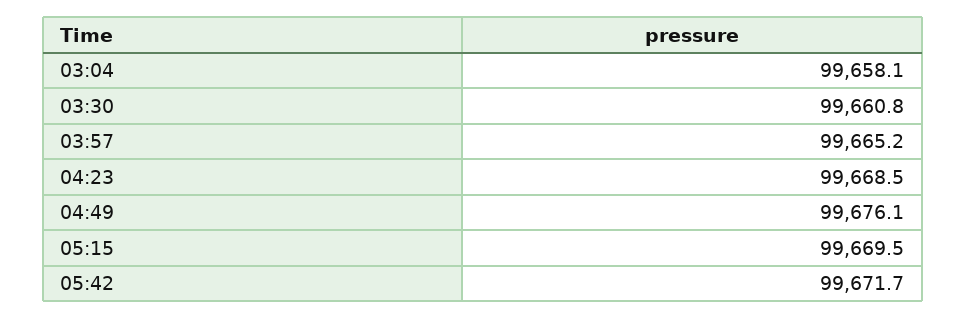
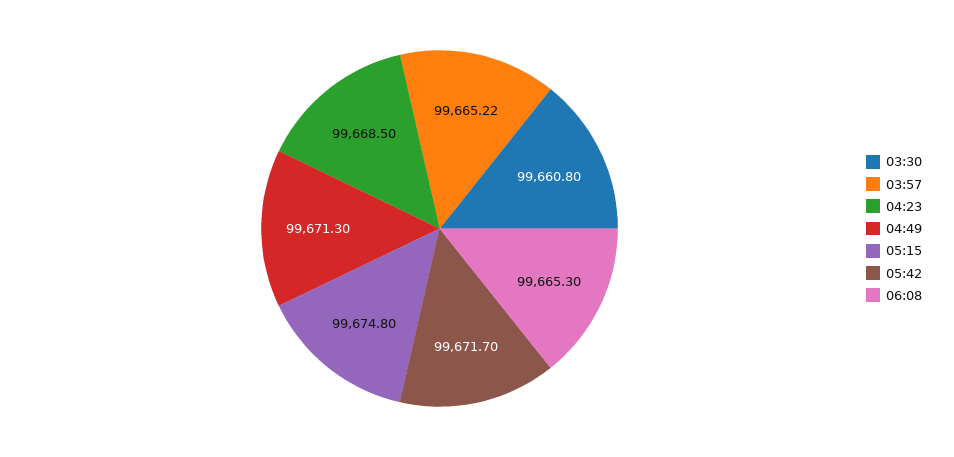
03:04: 99658.1 -> none
04:49: 99676.1 -> 99671.3
05:15: 99669.5 -> 99674.8
06:08: none -> 99665.3

